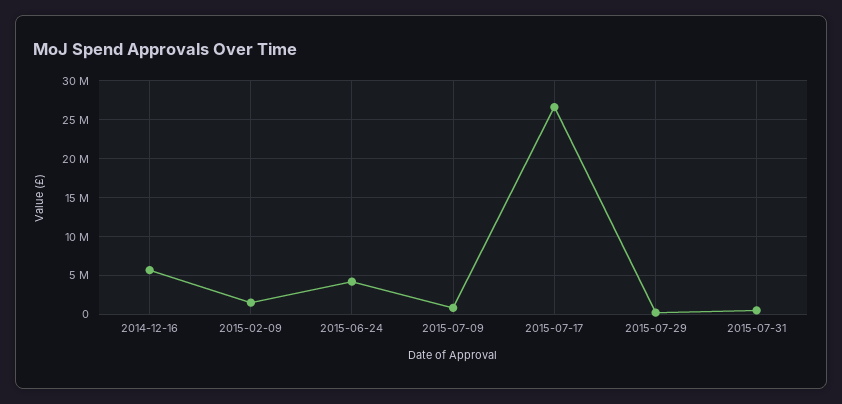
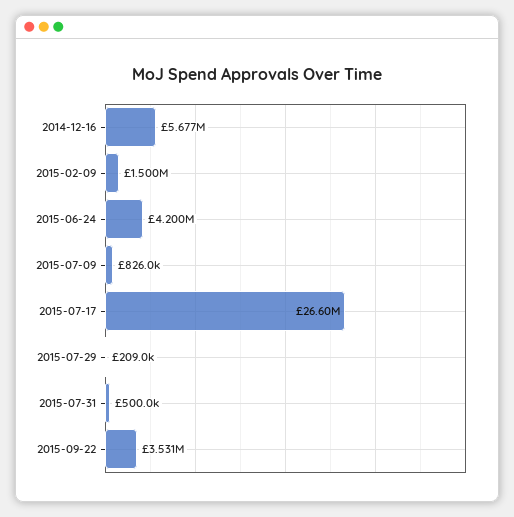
2015-09-22: none -> 3531000

